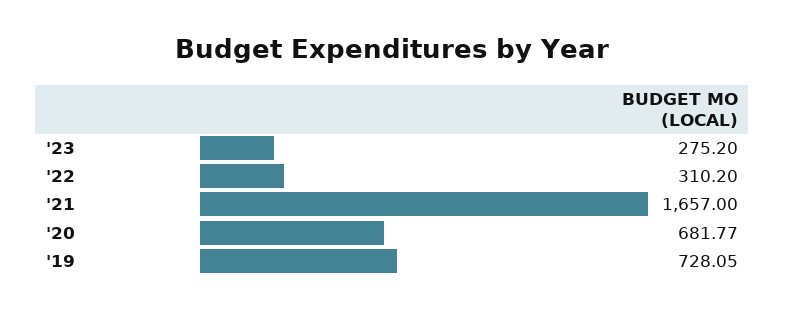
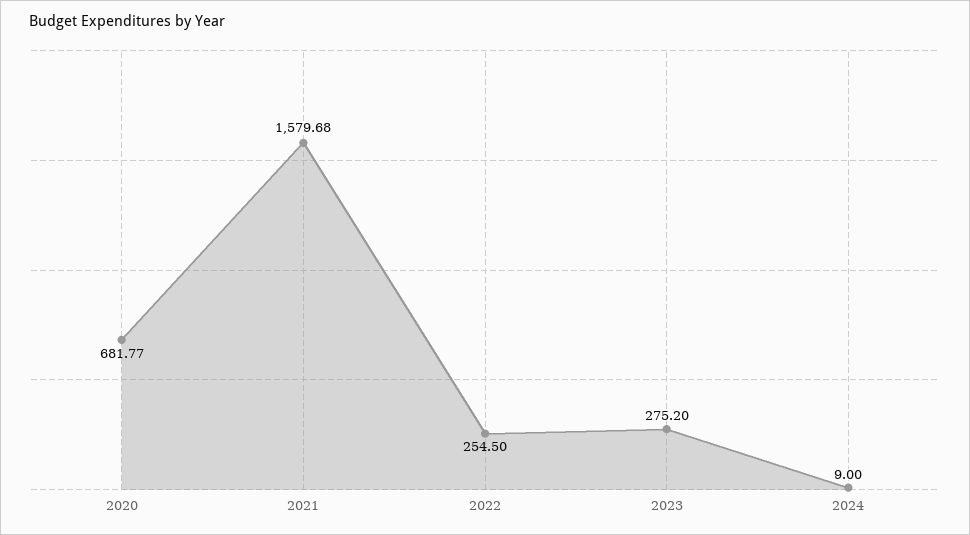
'22: 310.2 -> 254.5
'21: 1657 -> 1579.68
'19: 728.05 -> none
2024: none -> 9

